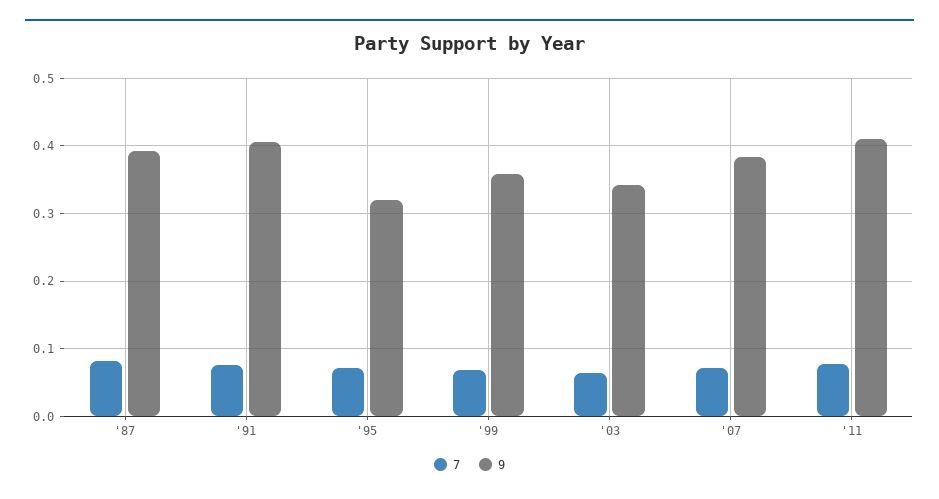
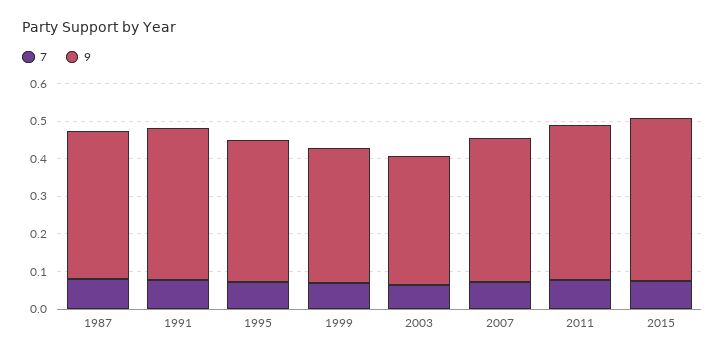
9, '95: 0.32 -> 0.375
7, 2015: none -> 0.075
9, 2015: none -> 0.425

